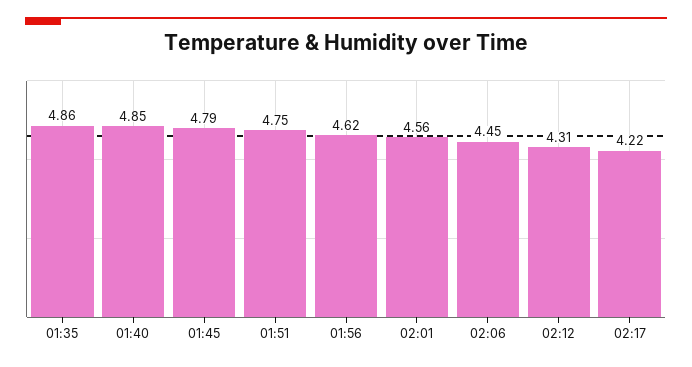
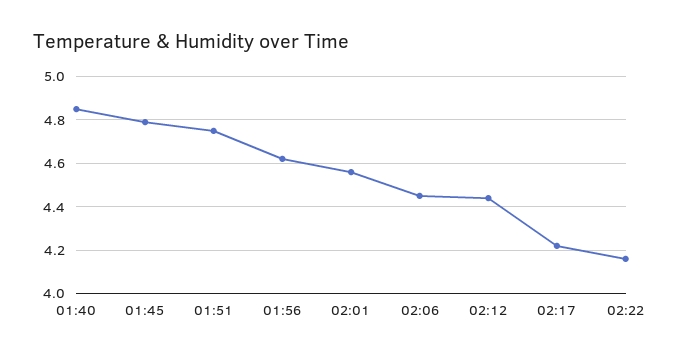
01:35: 4.86 -> none
02:12: 4.31 -> 4.45
02:22: none -> 4.15

